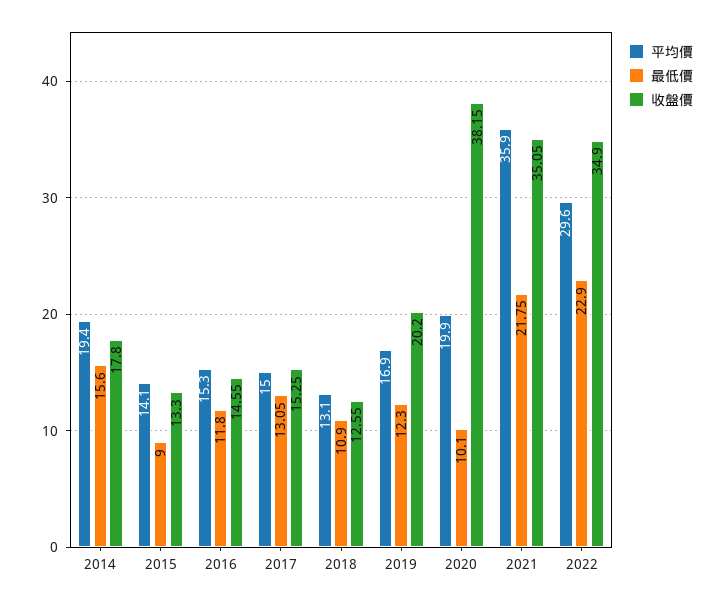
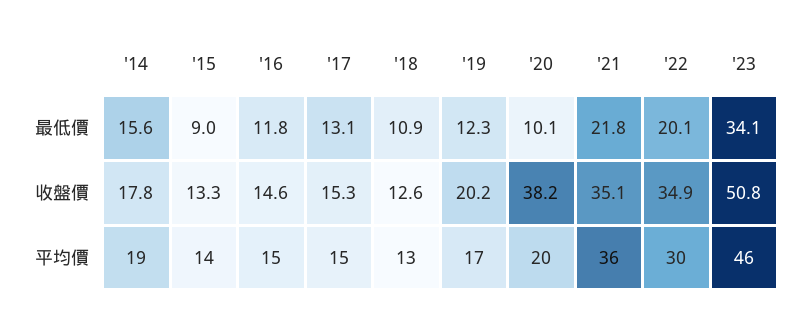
最低價, 2022: 22.9 -> 20.1
最低價, '23: none -> 34.1
收盤價, '23: none -> 50.8
平均價, '23: none -> 46

